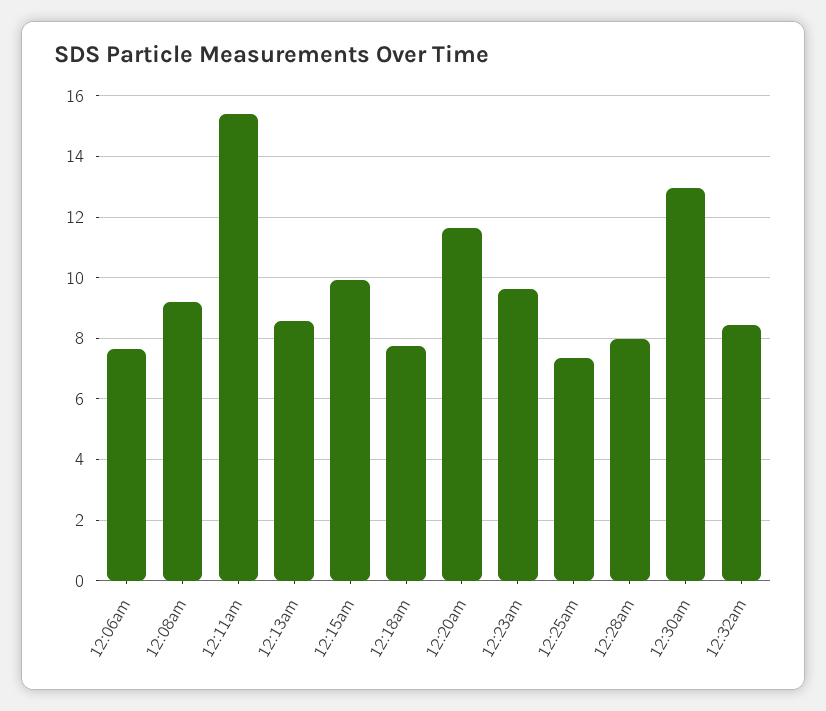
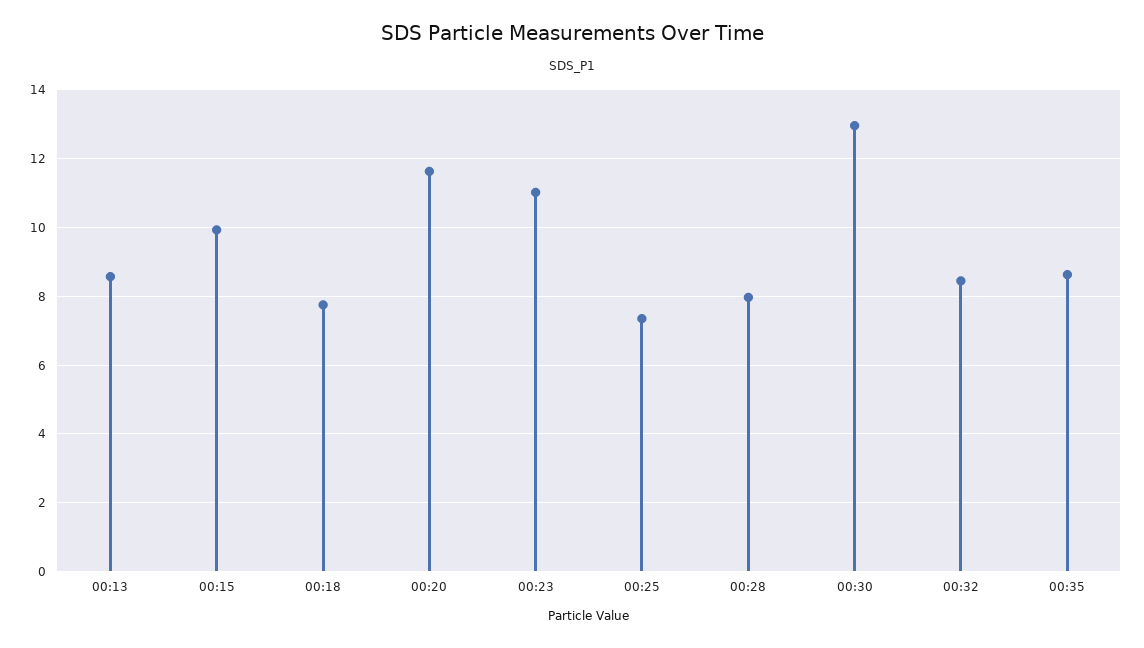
12:06am: 7.6 -> none
12:08am: 9.2 -> none
12:11am: 15.4 -> none
12:23am: 9.6 -> 11
00:35: none -> 8.6

